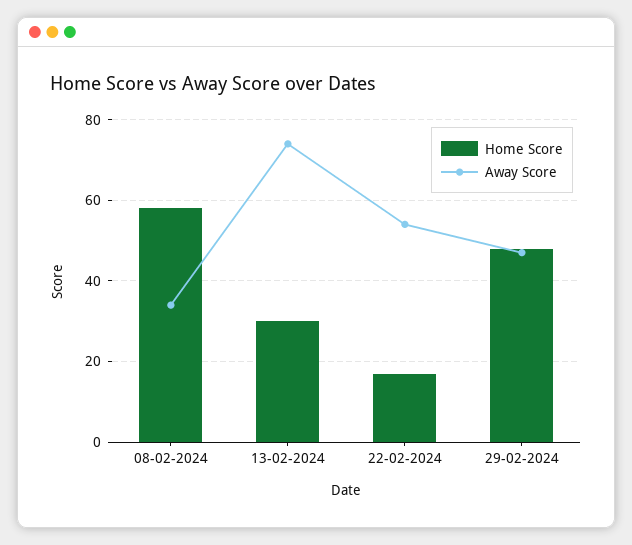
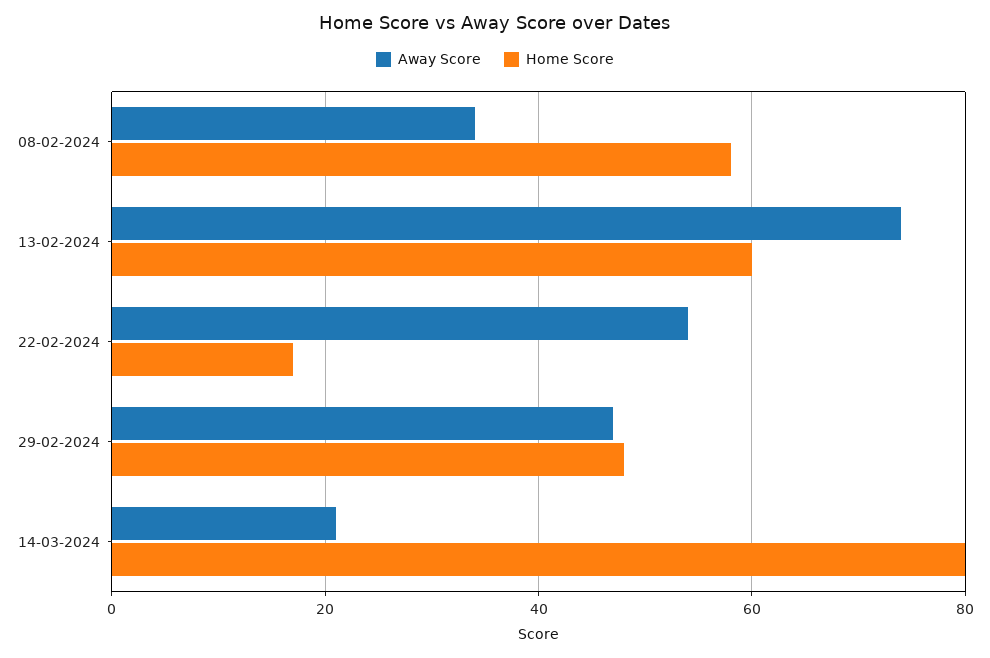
Home Score, 13-02-2024: 30 -> 60
Away Score, 14-03-2024: none -> 20
Home Score, 14-03-2024: none -> 80

